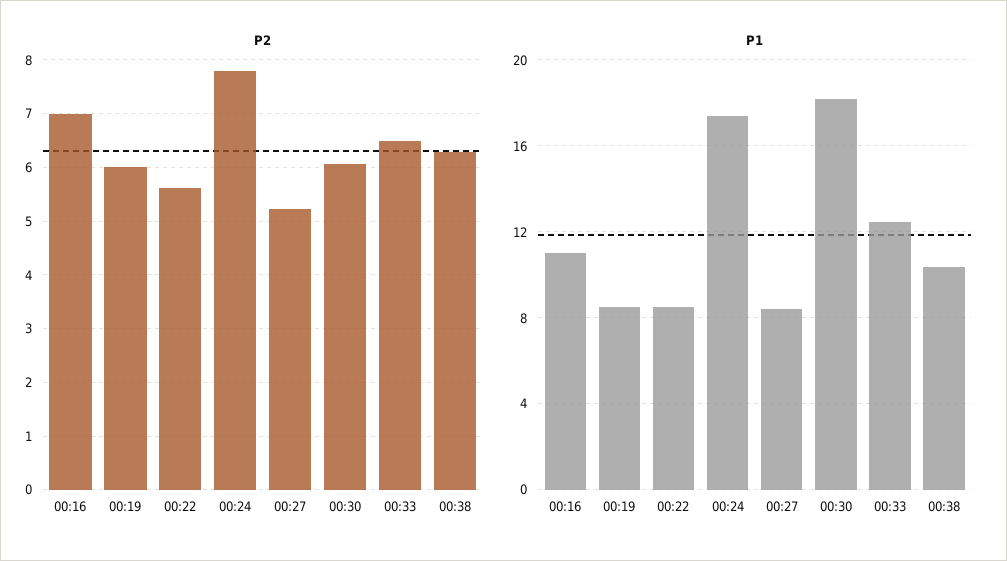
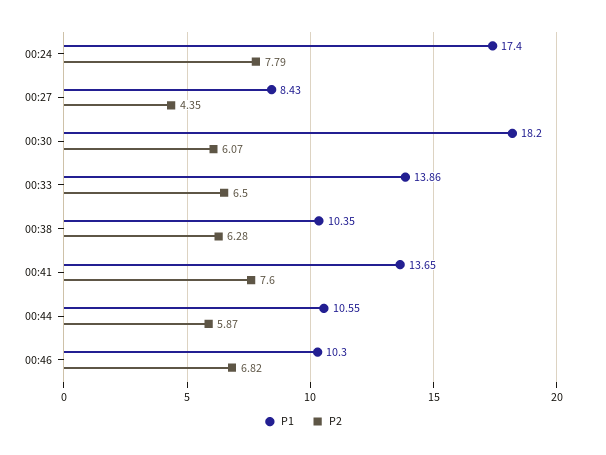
P2, 00:16: 7 -> none
P2, 00:19: 6 -> none
P2, 00:22: 5.6 -> none
P2, 00:27: 5.2 -> 4.35
P1, 00:16: 11 -> none
P1, 00:19: 8.5 -> none
P1, 00:22: 8.5 -> none
P1, 00:33: 12.5 -> 13.86
P1, 00:41: none -> 13.65
P2, 00:41: none -> 7.6
P1, 00:44: none -> 10.55
P2, 00:44: none -> 5.87
P1, 00:46: none -> 10.3
P2, 00:46: none -> 6.82

